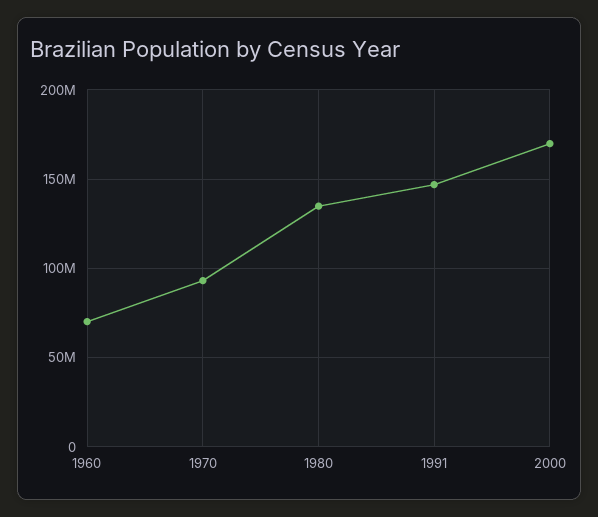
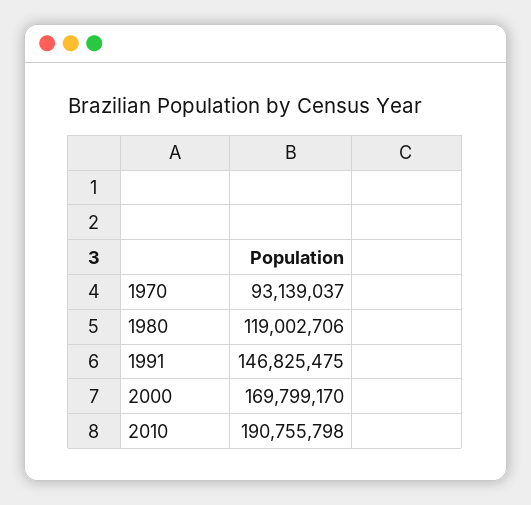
1960: 70000000 -> none
1980: 135000000 -> 119002706
2010: none -> 190755798

